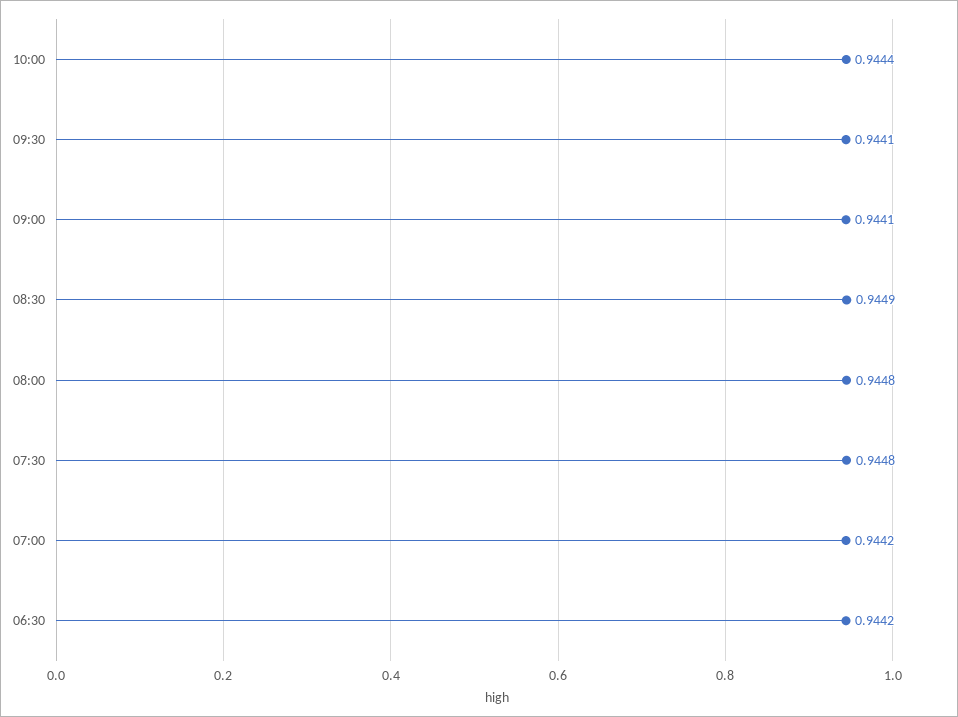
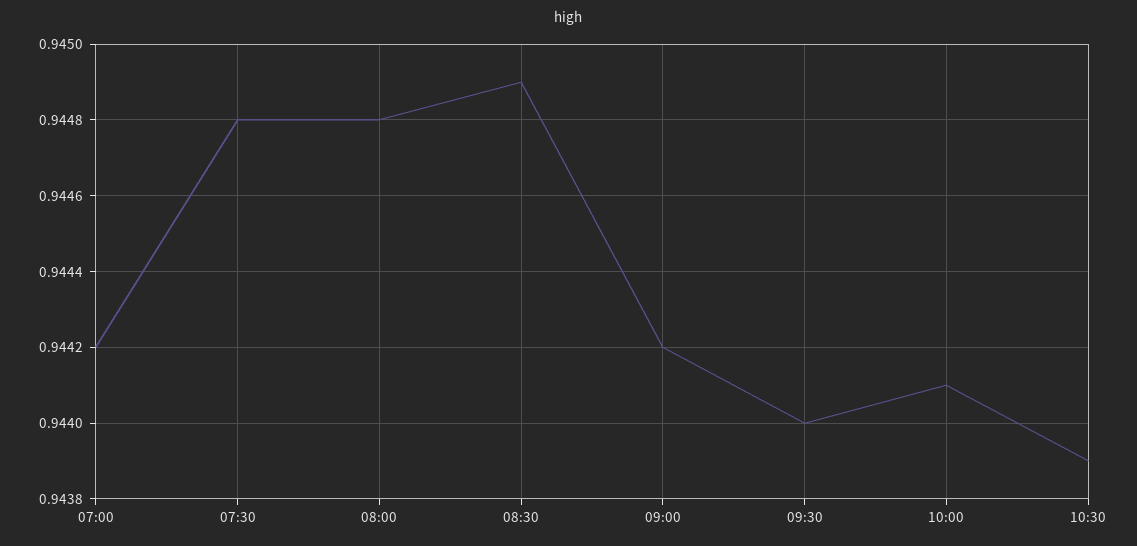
10:00: 0.9444 -> 0.9441
09:30: 0.9441 -> 0.944
09:00: 0.9441 -> 0.9442
06:30: 0.9442 -> none
10:30: none -> 0.9439

